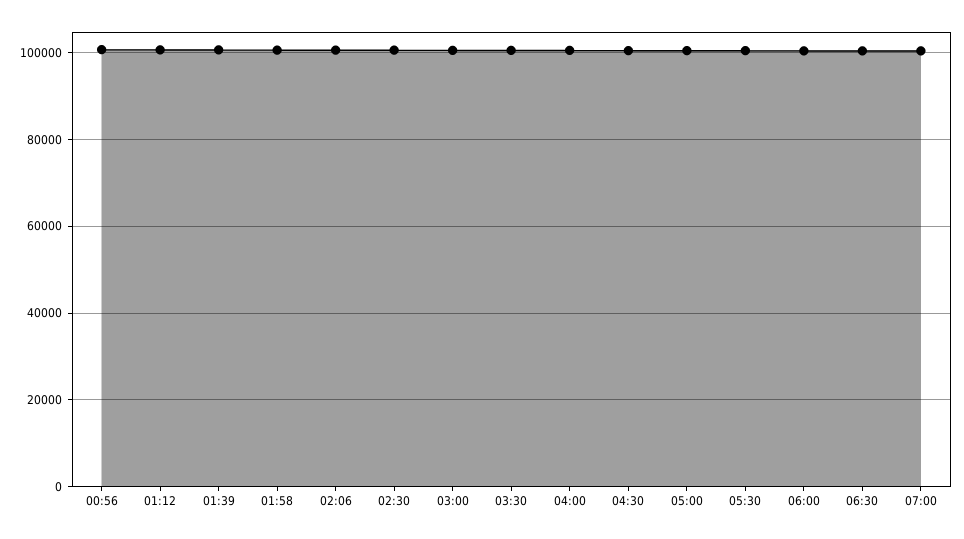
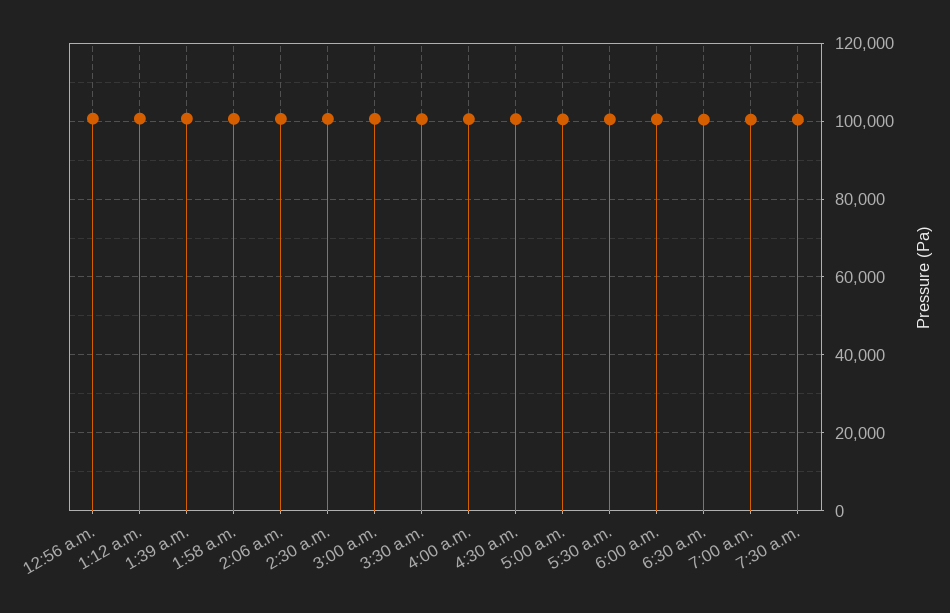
7:30 a.m.: none -> 100000

